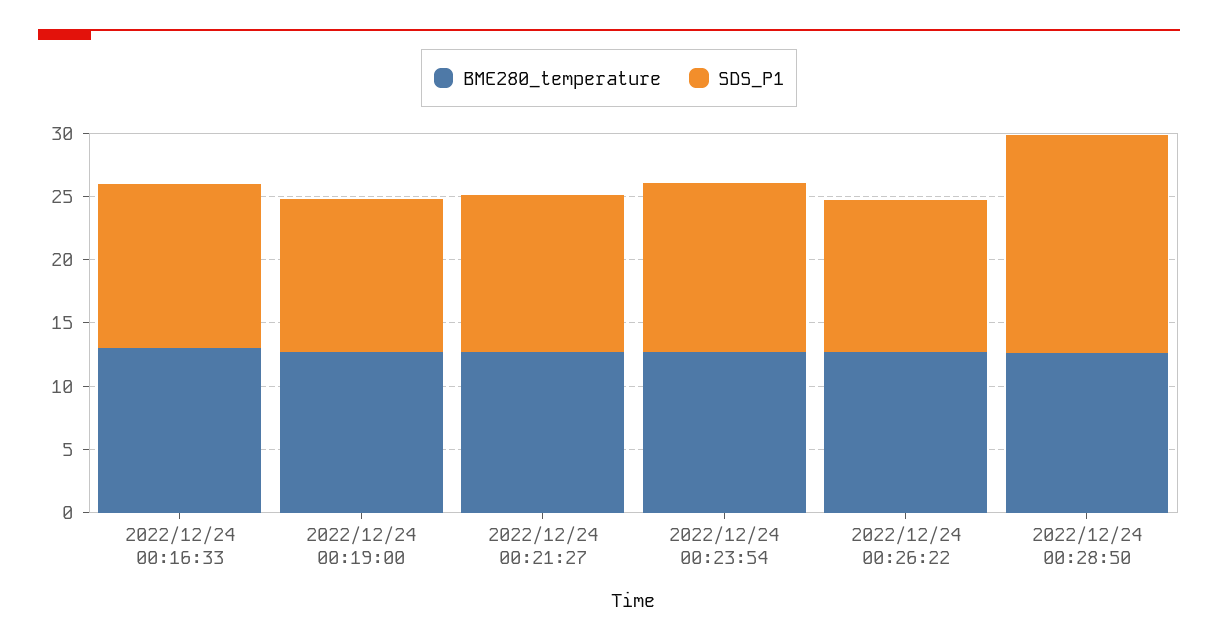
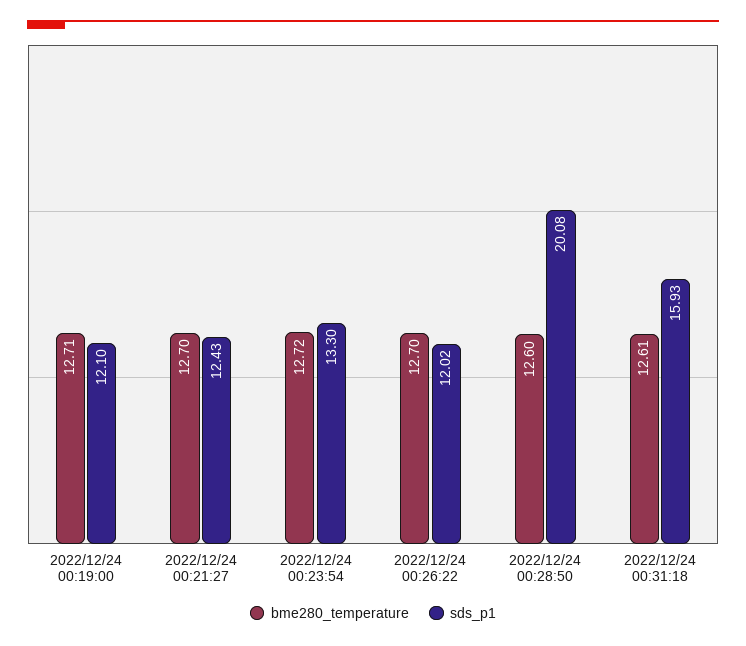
BME280_temperature, 2022/12/24 00:16:33: 13 -> none
SDS_P1, 2022/12/24 00:16:33: 13 -> none
SDS_P1, 2022/12/24 00:28:50: 17 -> 20.08
BME280_temperature, 2022/12/24 00:31:18: none -> 12.61
SDS_P1, 2022/12/24 00:31:18: none -> 15.93

